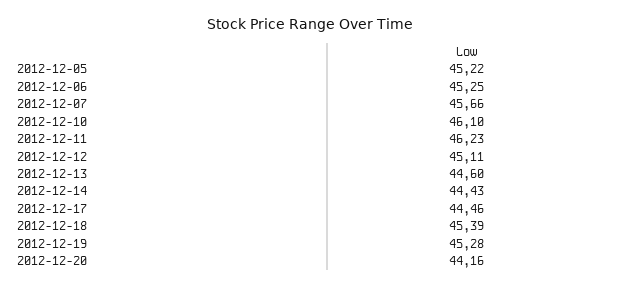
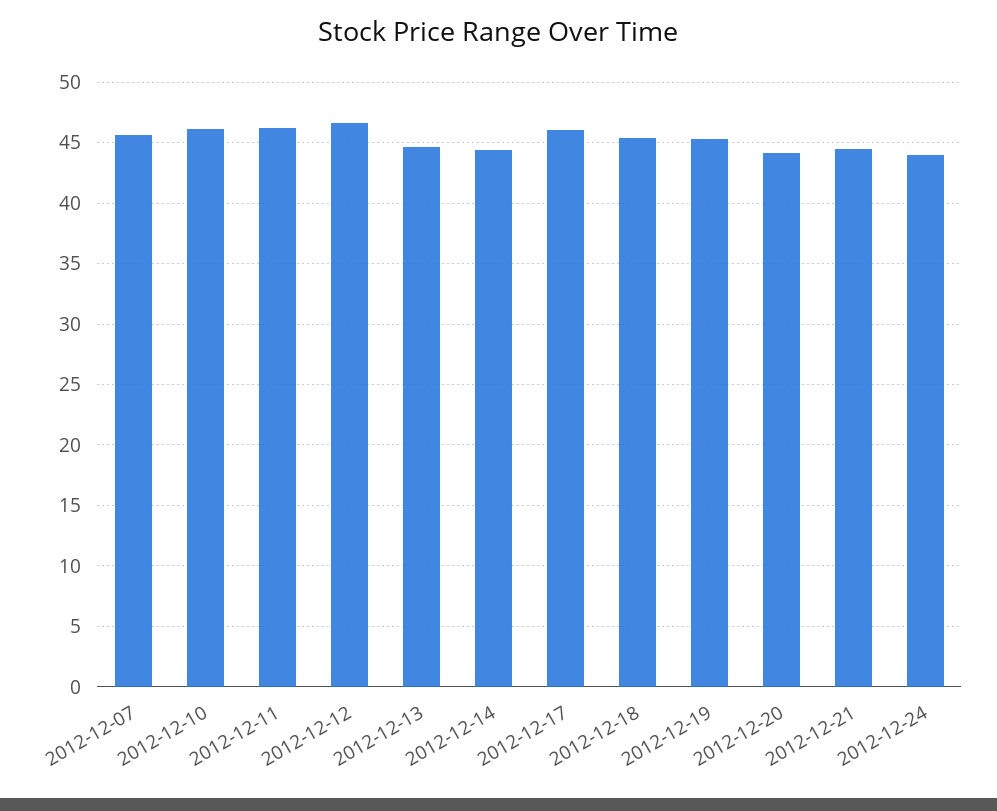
2012-12-05: 45.22 -> none
2012-12-06: 45.25 -> none
2012-12-12: 45.11 -> 46.5
2012-12-17: 44.46 -> 46
2012-12-21: none -> 44.5
2012-12-24: none -> 44

